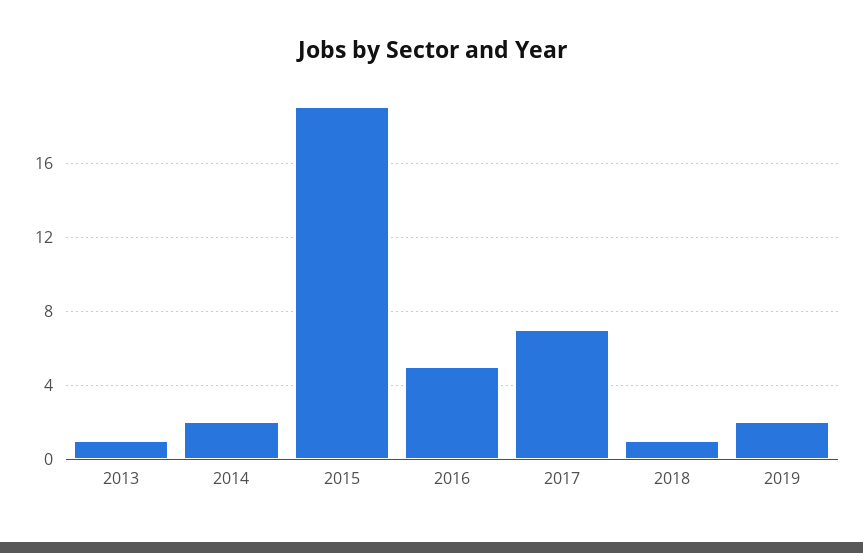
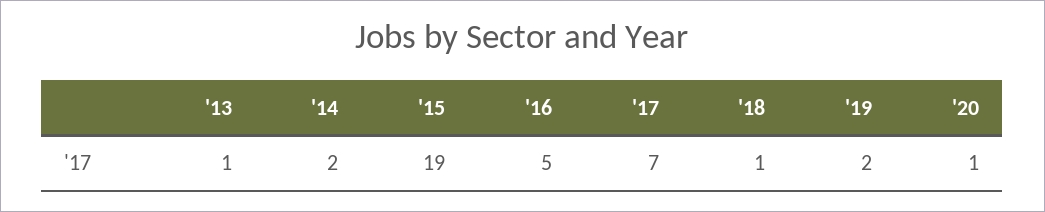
'20: none -> 1

